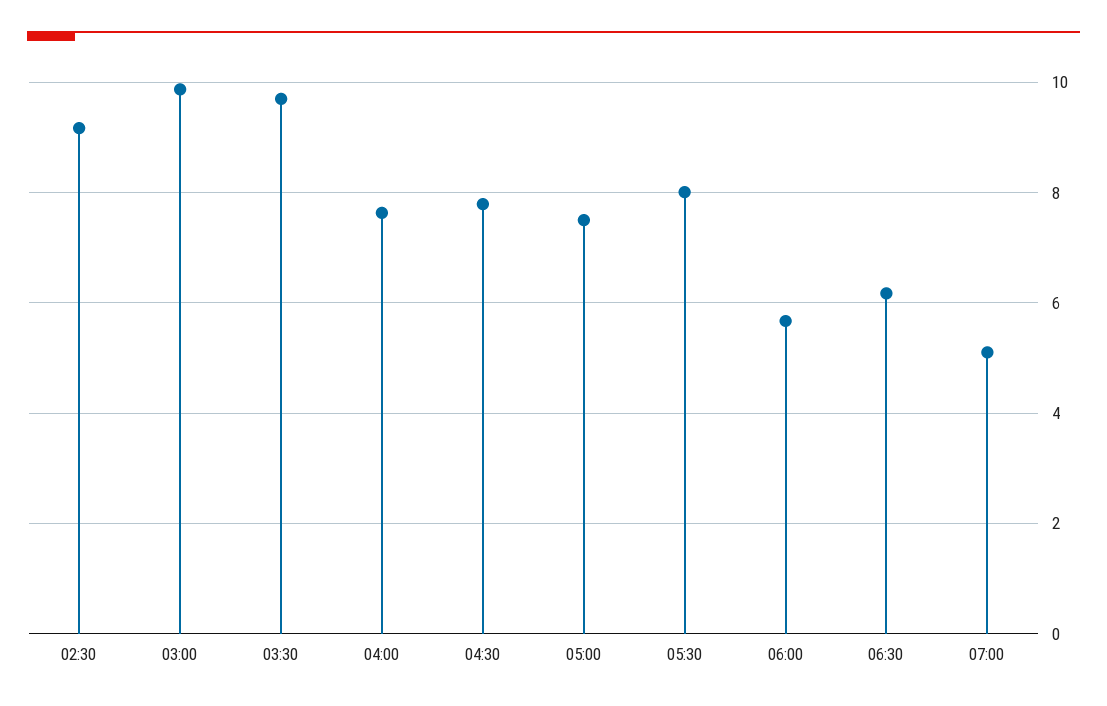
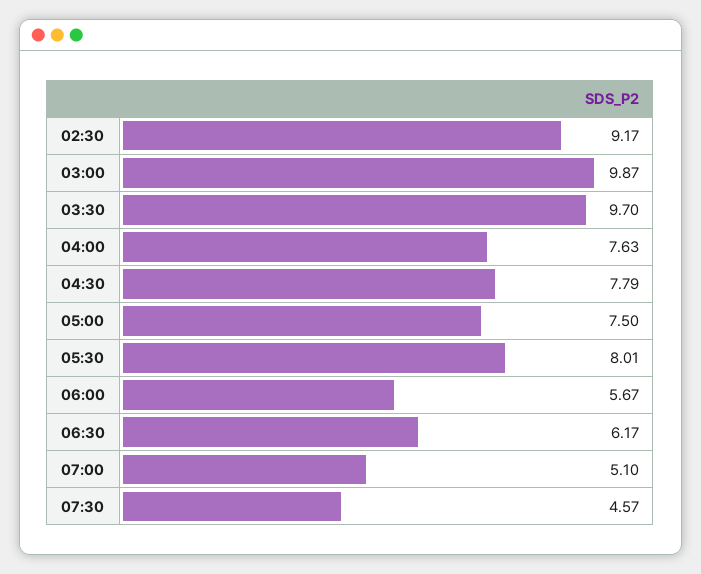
07:30: none -> 4.57

